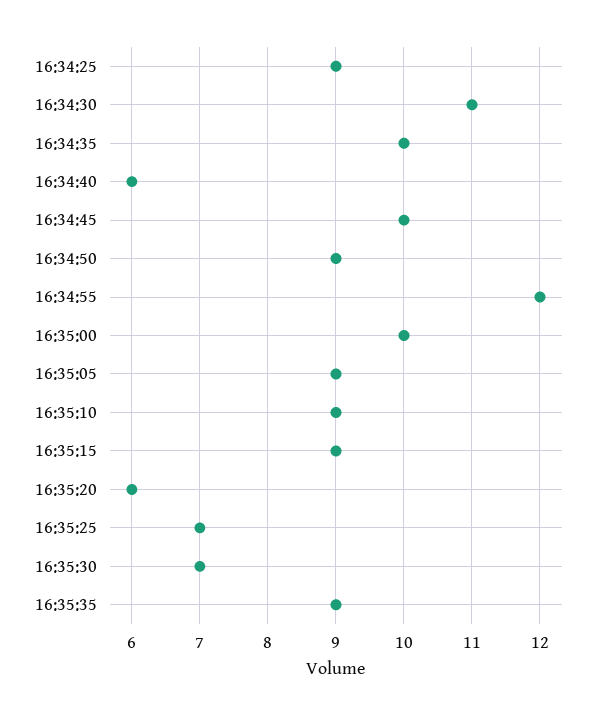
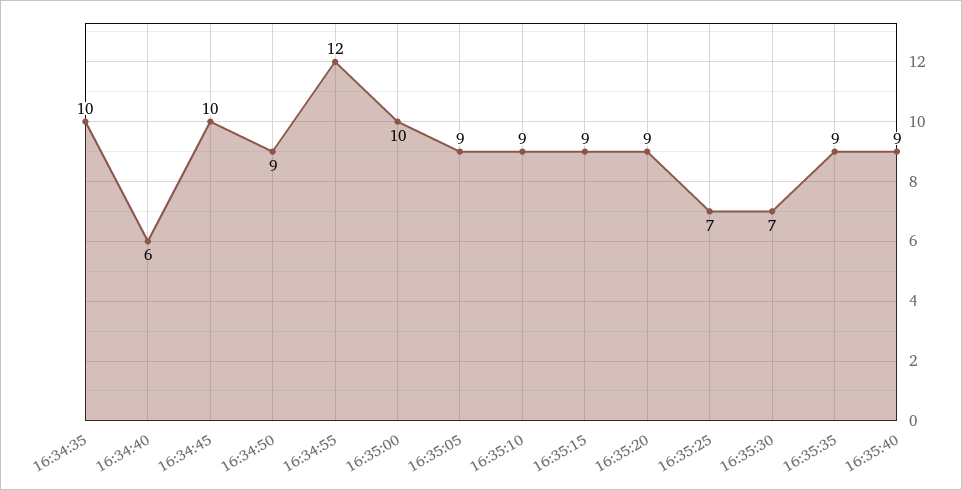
16:34:25: 9 -> none
16:34:30: 11 -> none
16:35:20: 6 -> 9
16:35:40: none -> 9

